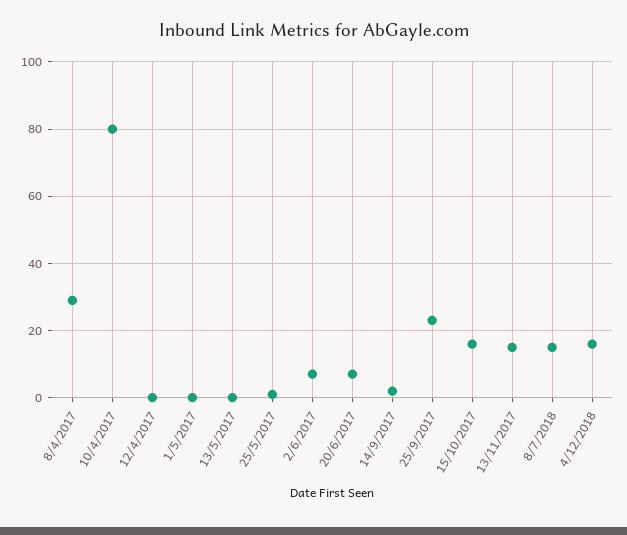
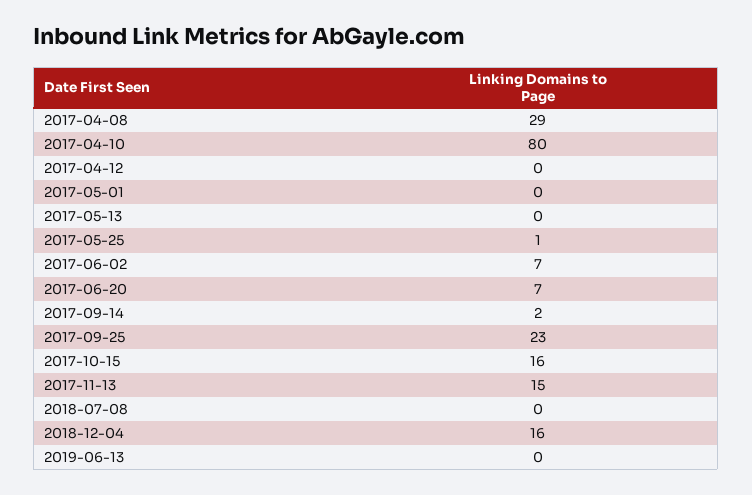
8/7/2018: 15 -> 0
2019-06-13: none -> 0

